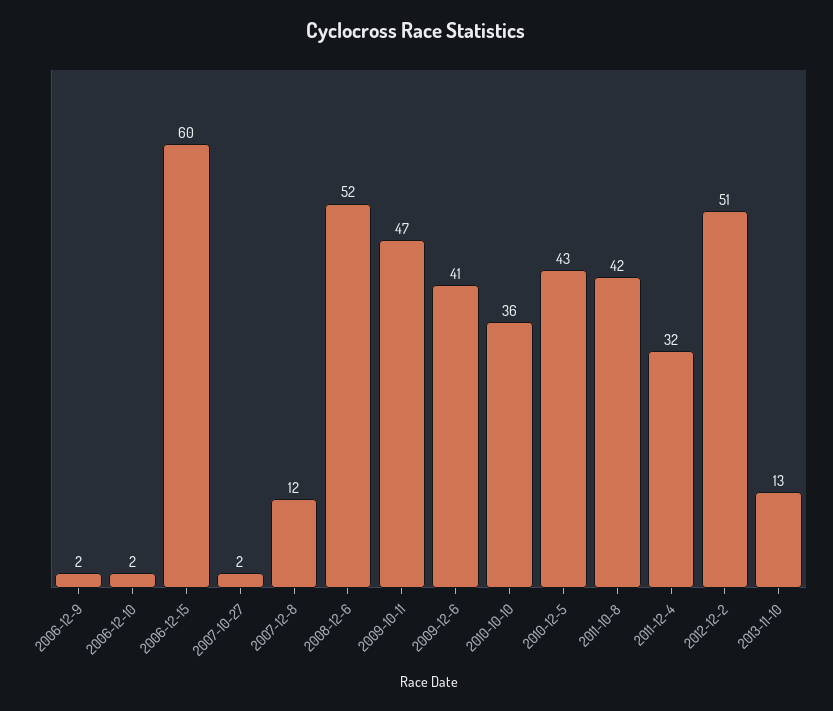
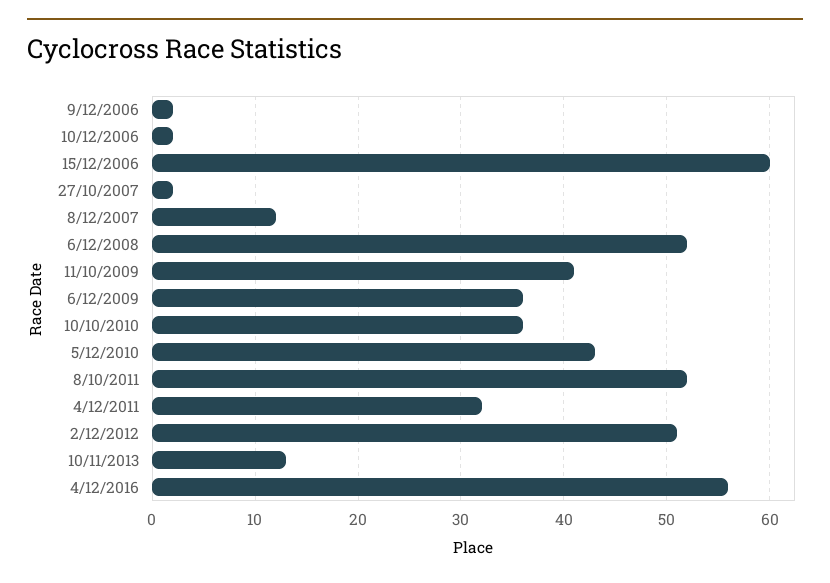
2009-10-11: 47 -> 41
2009-12-6: 41 -> 36
2011-10-8: 42 -> 52
4/12/2016: none -> 56

